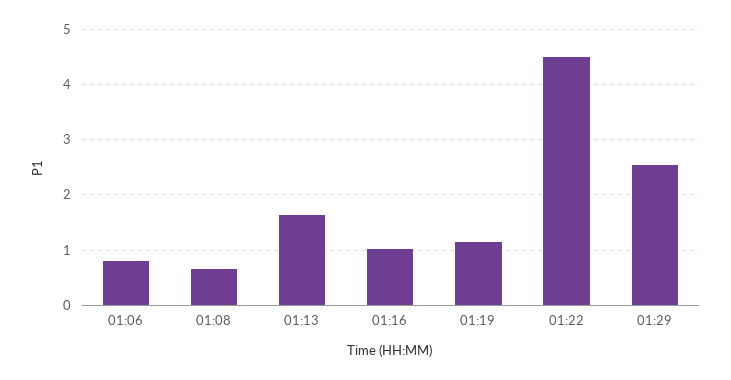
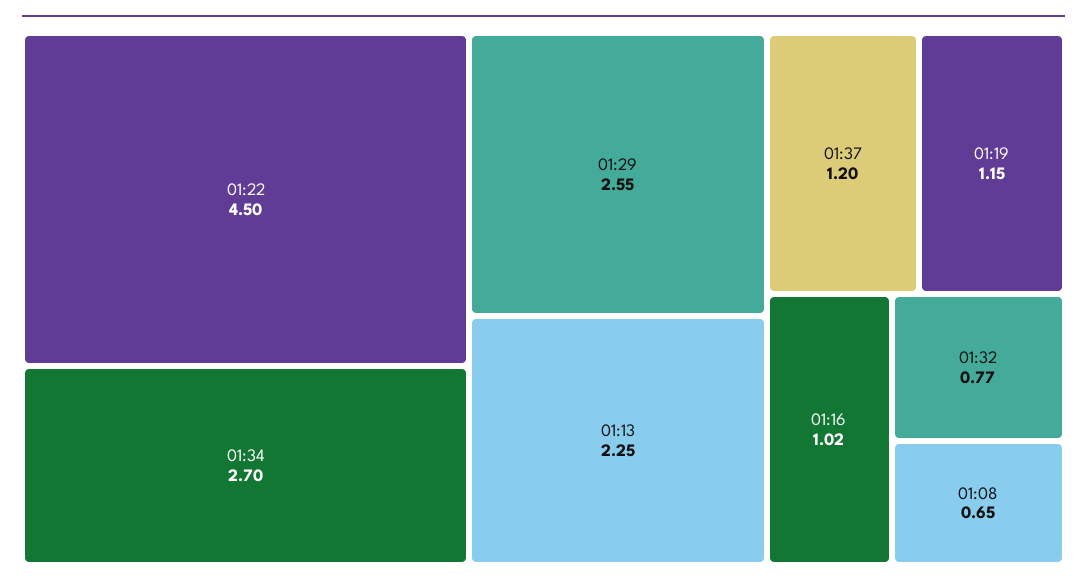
01:06: 0.8 -> none
01:13: 1.6 -> 2.25
01:34: none -> 2.7
01:37: none -> 1.2
01:32: none -> 0.77

